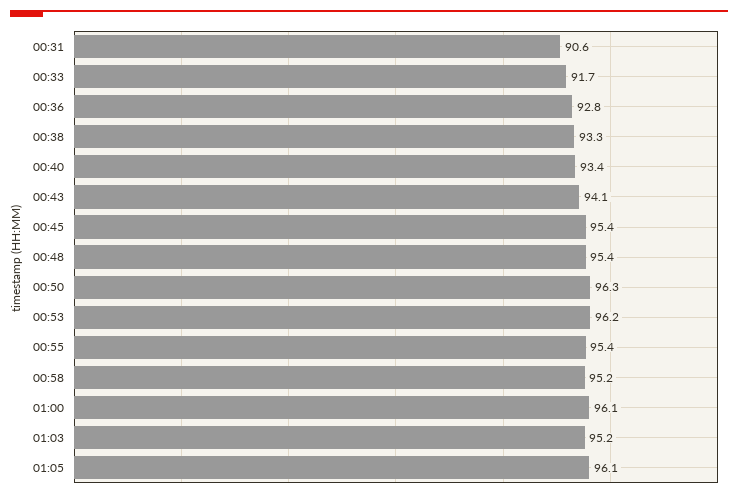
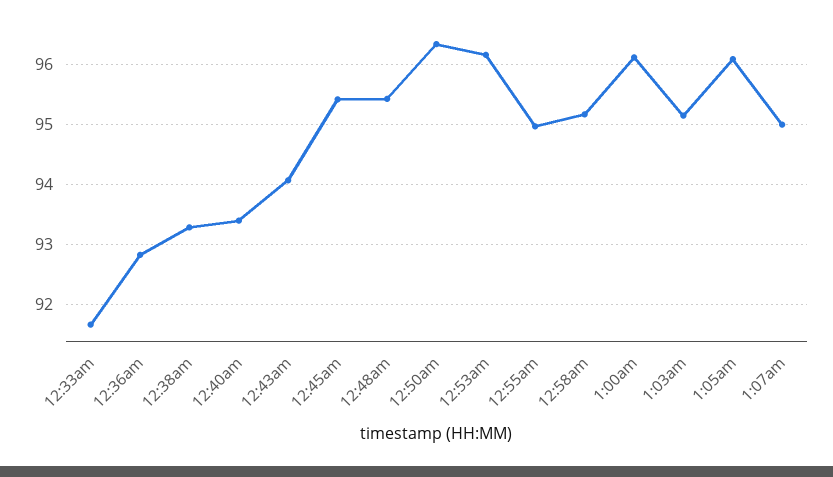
00:31: 90.6 -> none
00:55: 95.4 -> 95
1:07am: none -> 95

